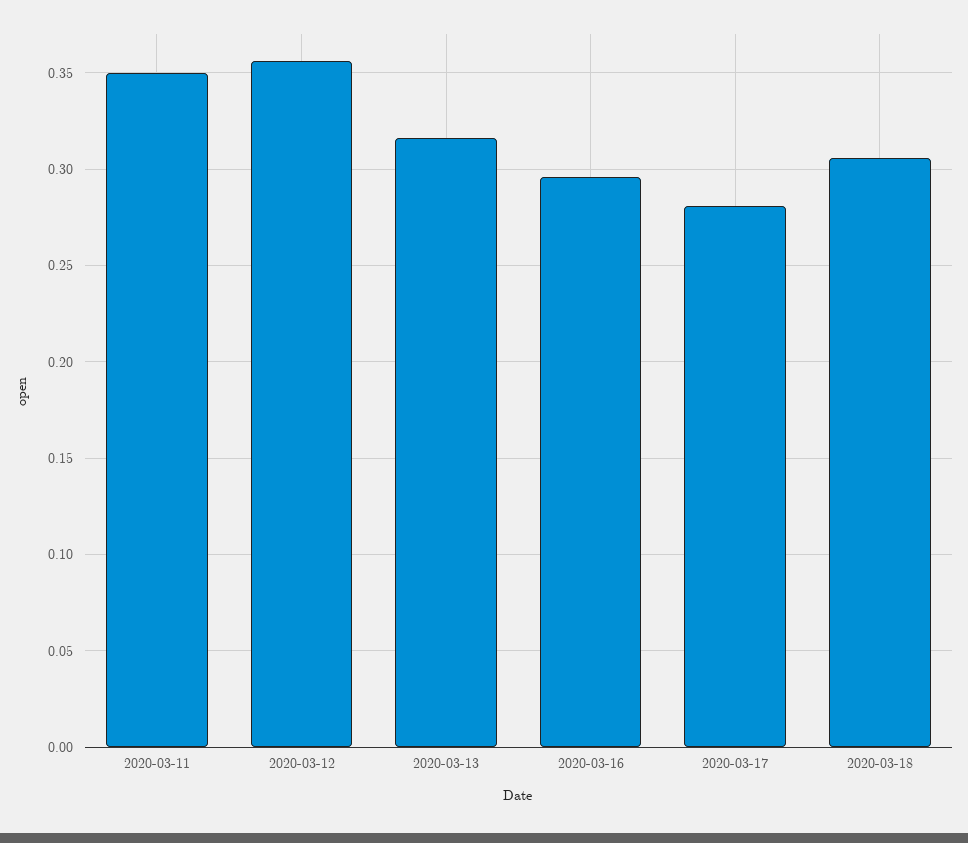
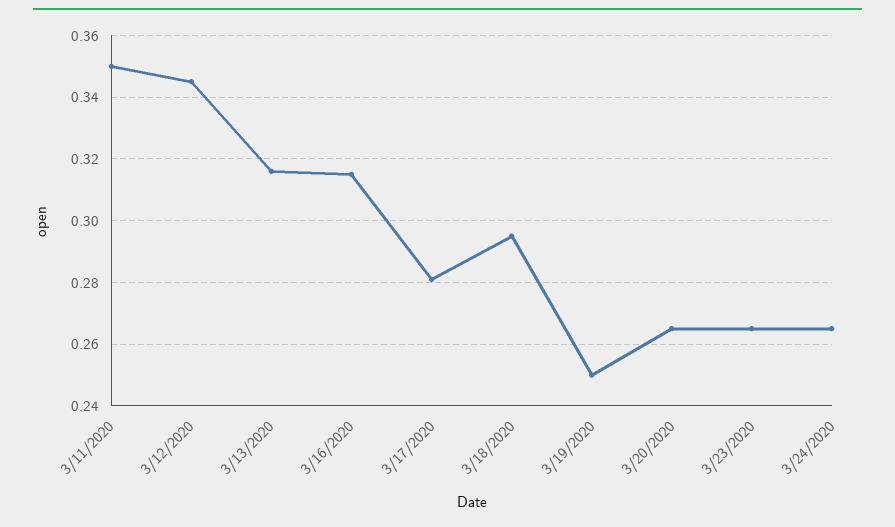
2020-03-12: 0.355 -> 0.345
2020-03-16: 0.295 -> 0.315
2020-03-18: 0.305 -> 0.295
3/19/2020: none -> 0.25
3/20/2020: none -> 0.265
3/23/2020: none -> 0.265
3/24/2020: none -> 0.265

